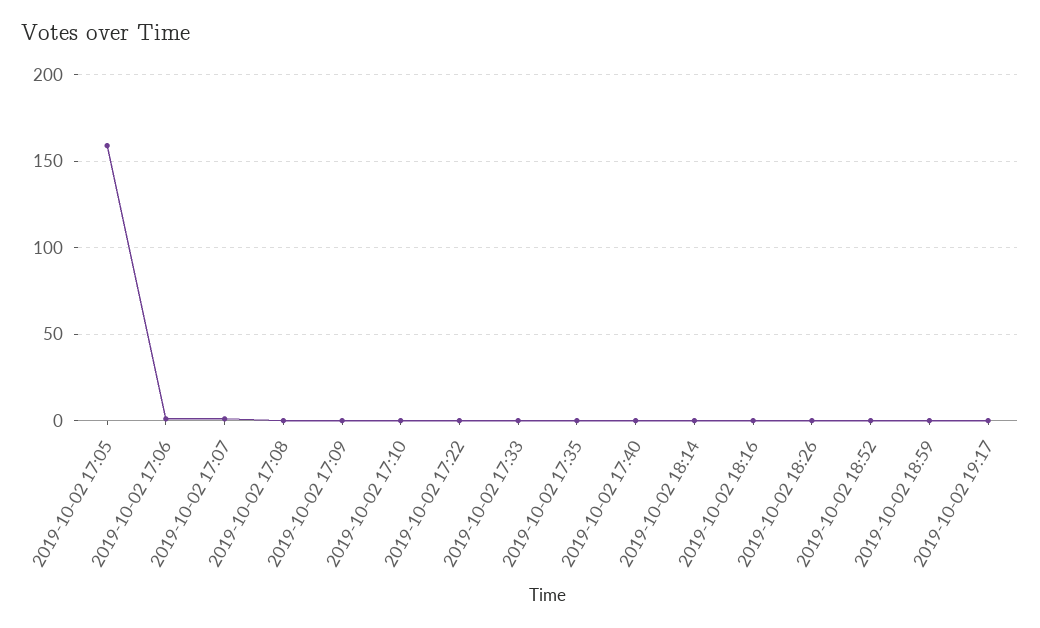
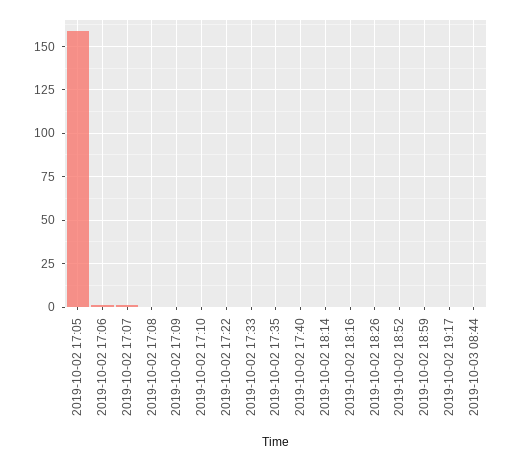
2019-10-03 08:44: none -> 0

